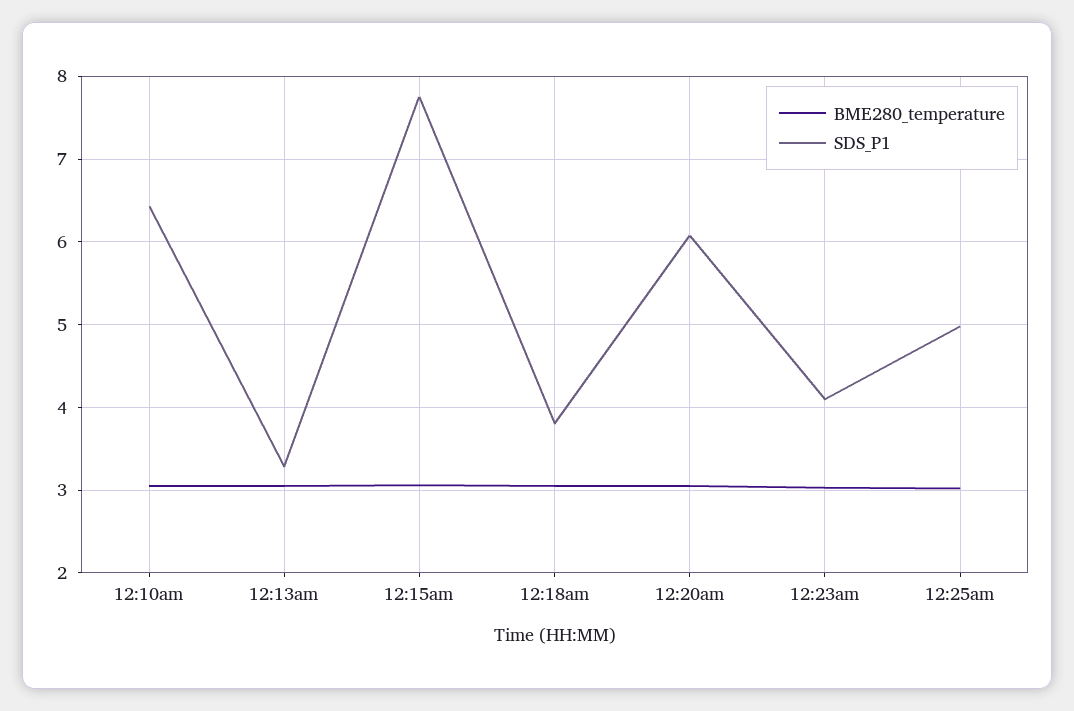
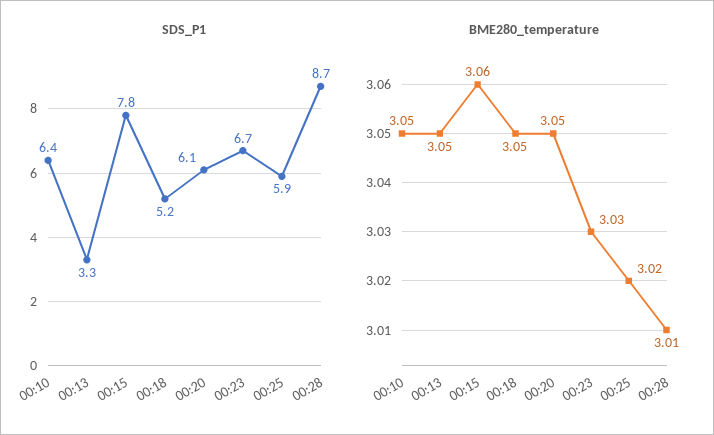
SDS_P1, 12:18am: 3.8 -> 5.2
SDS_P1, 12:23am: 4.1 -> 6.7
SDS_P1, 12:25am: 5 -> 5.9
SDS_P1, 00:28: none -> 8.7
BME280_temperature, 00:28: none -> 3.01

